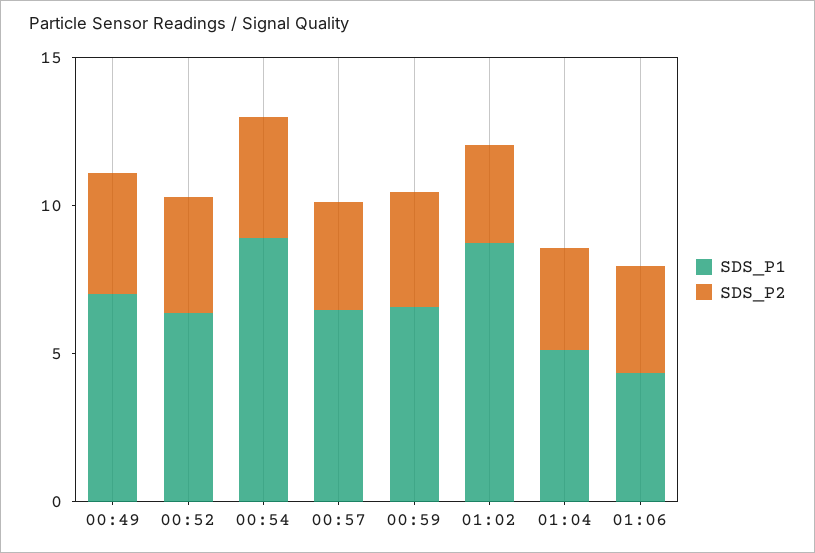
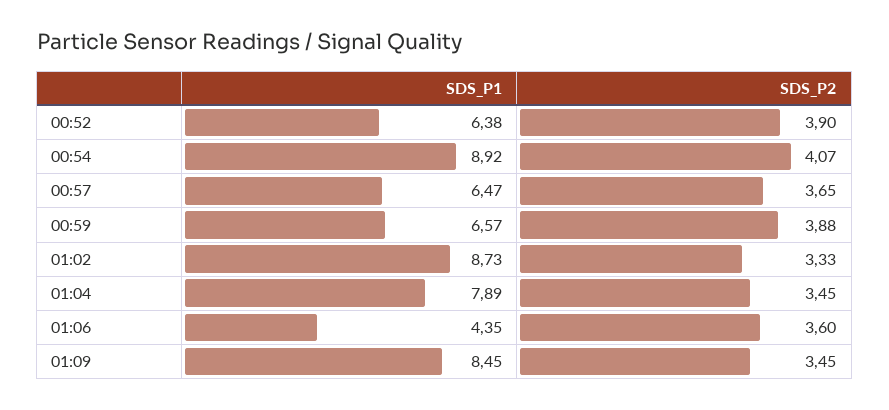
SDS_P1, 00:49: 7 -> none
SDS_P2, 00:49: 4 -> none
SDS_P1, 01:04: 5 -> 7.89
SDS_P1, 01:09: none -> 8.45
SDS_P2, 01:09: none -> 3.45

